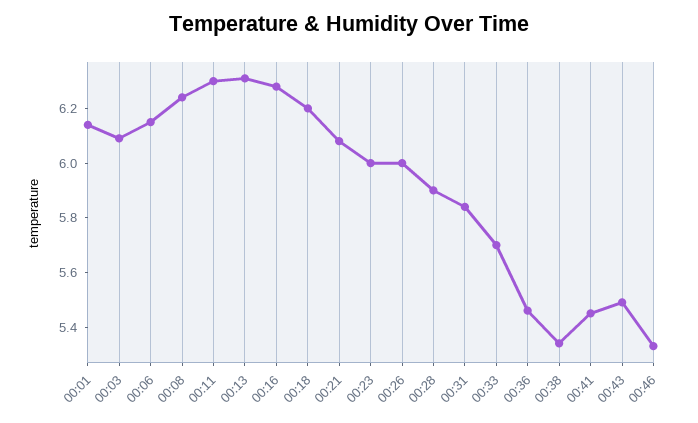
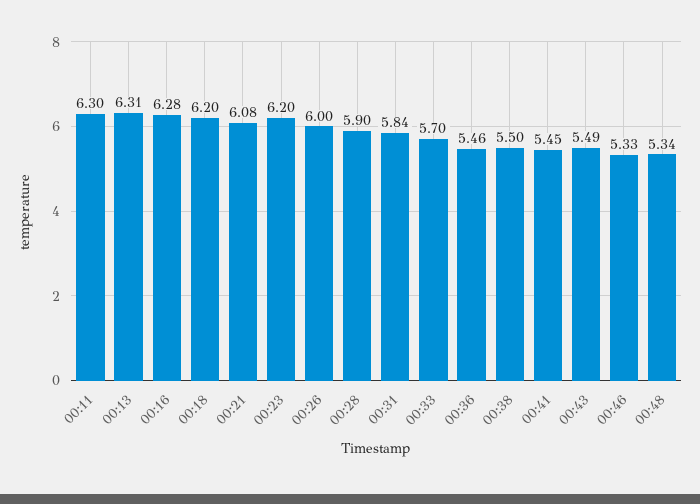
00:01: 6.15 -> none
00:03: 6.1 -> none
00:06: 6.15 -> none
00:08: 6.25 -> none
00:23: 6 -> 6.2
00:38: 5.35 -> 5.5
00:48: none -> 5.34

